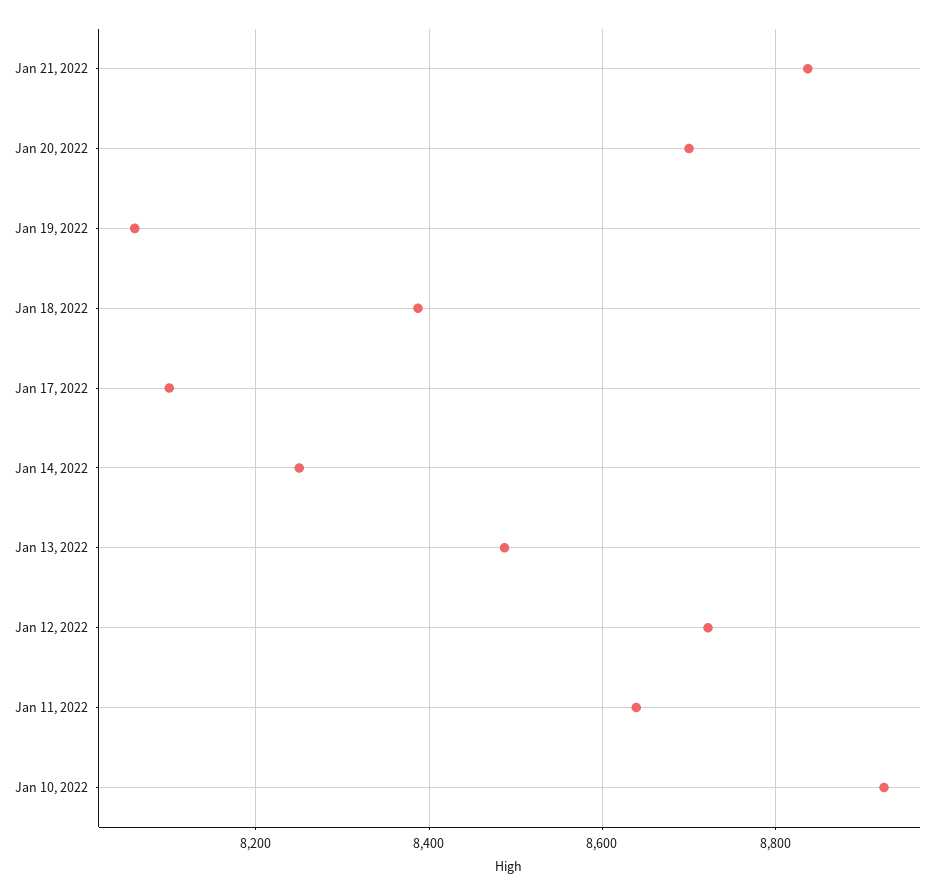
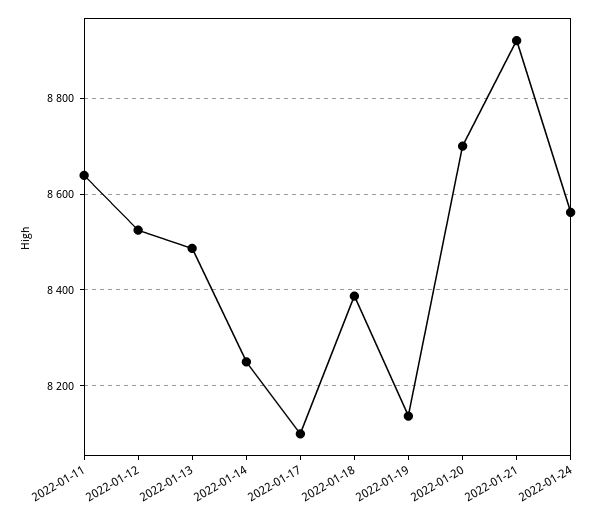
Jan 21, 2022: 8840 -> 8920
Jan 19, 2022: 8060 -> 8140
Jan 12, 2022: 8720 -> 8520
Jan 10, 2022: 8920 -> none
2022-01-24: none -> 8560

